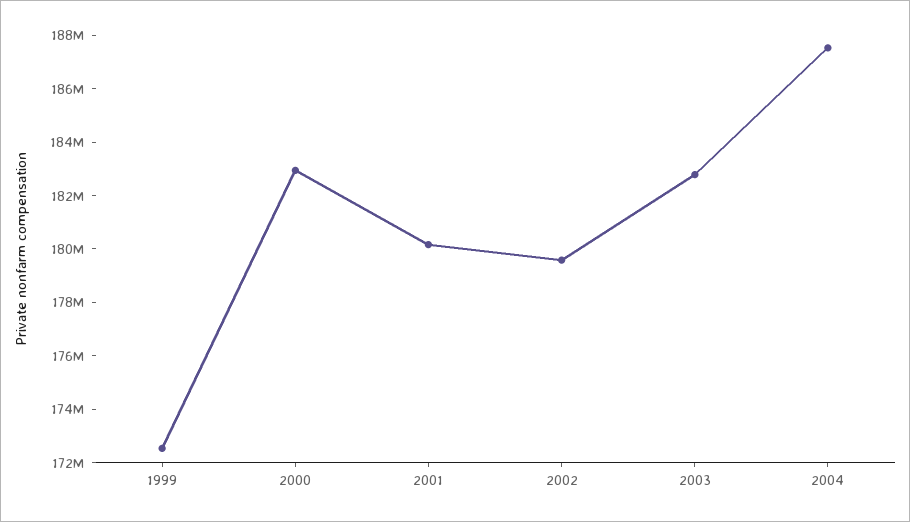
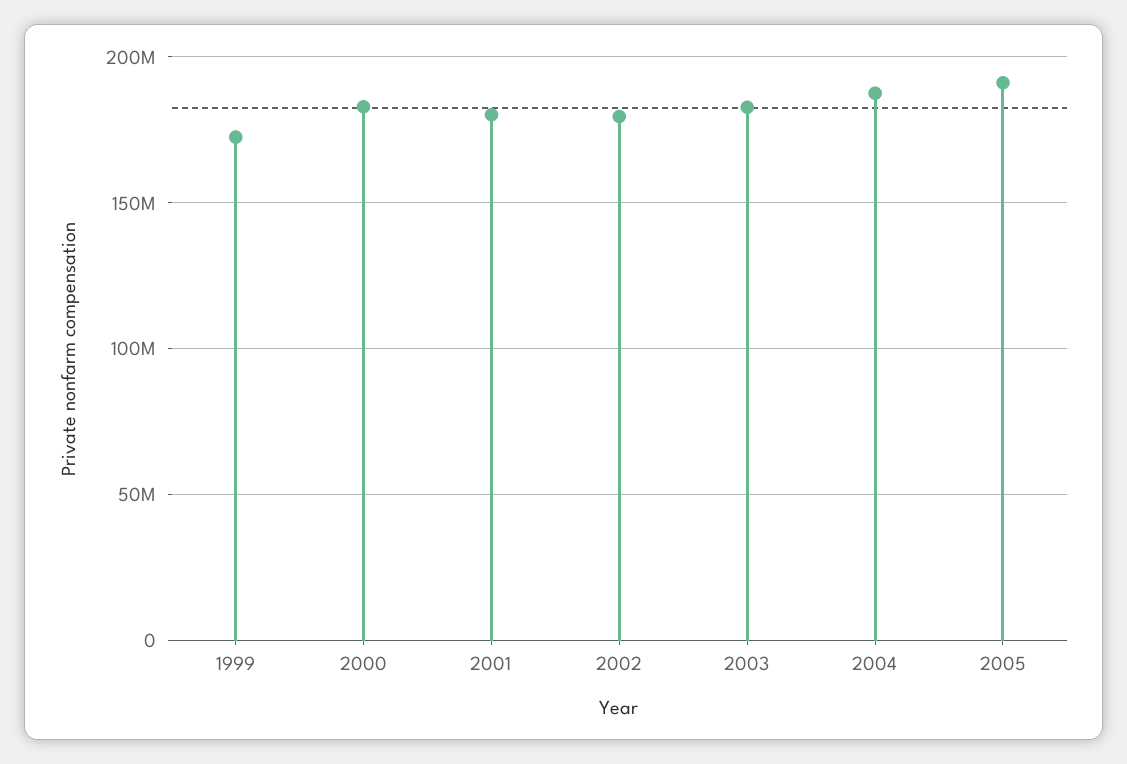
2005: none -> 190000000

